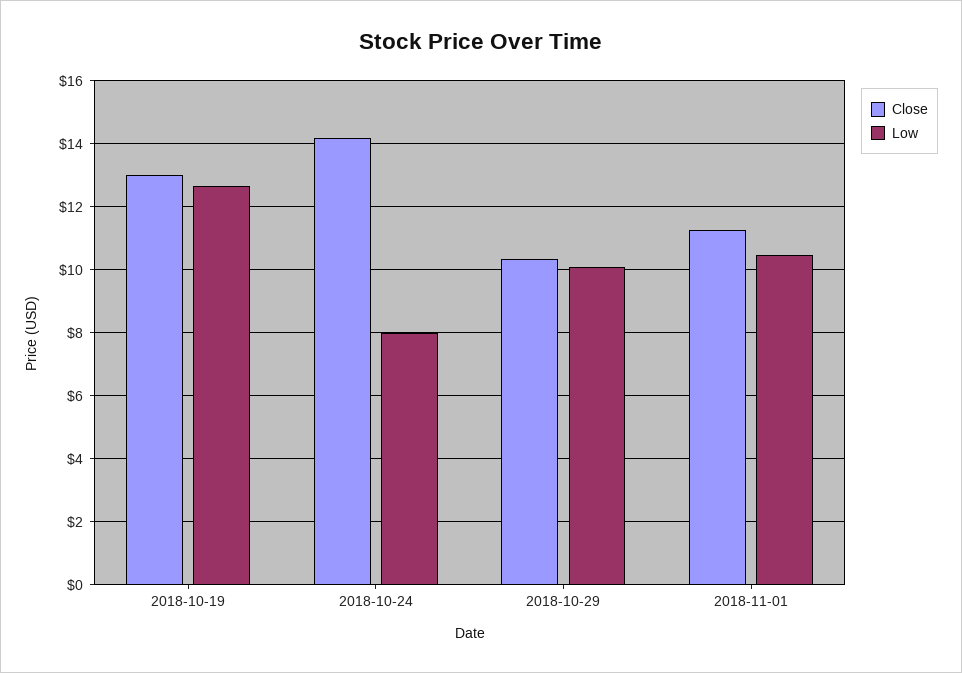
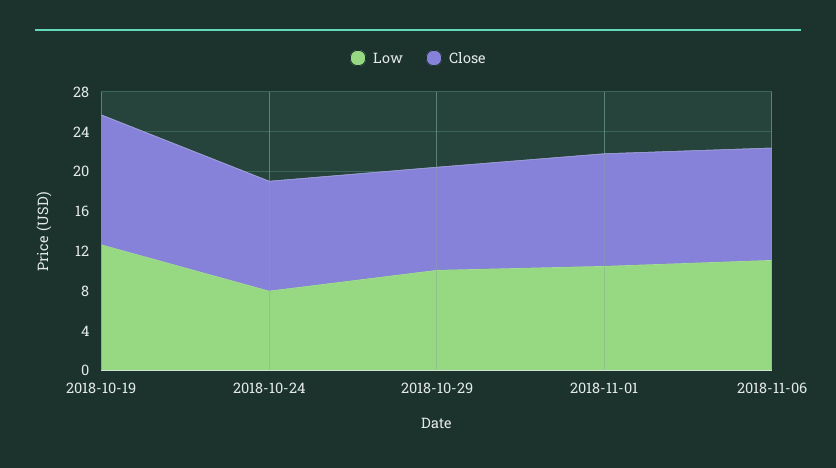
Close, 2018-10-24: 14.2 -> 11
Low, 2018-11-06: none -> 11
Close, 2018-11-06: none -> 11

